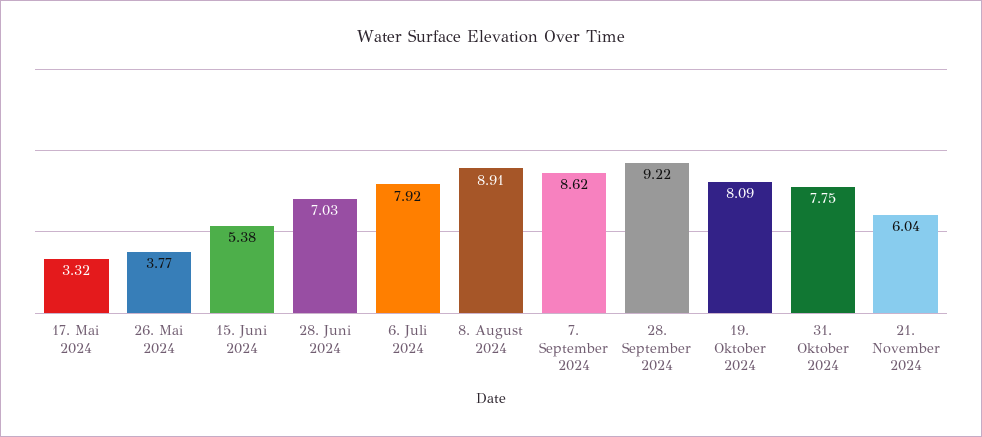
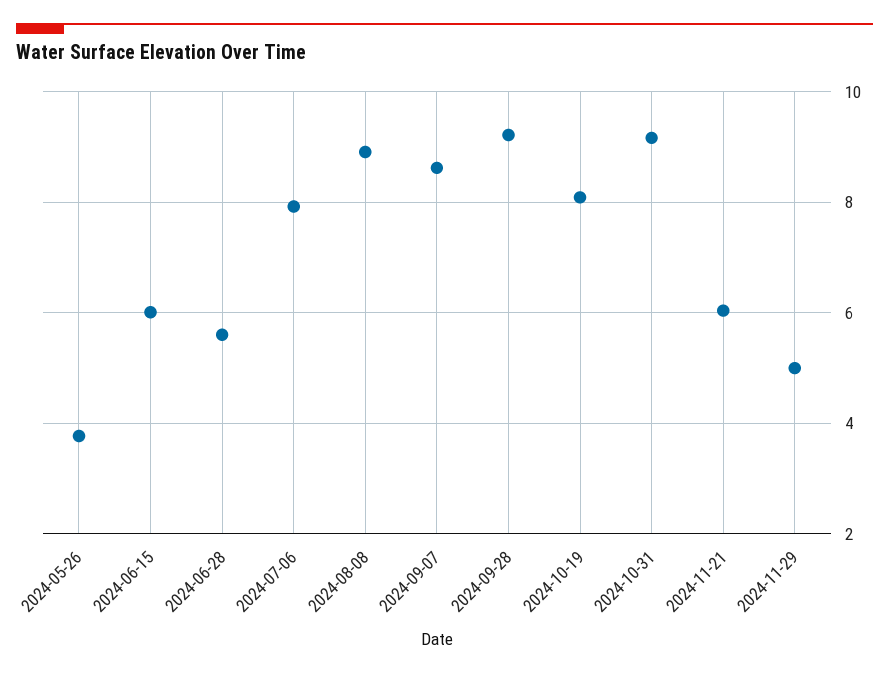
17. Mai 2024: 3.32 -> none
15. Juni 2024: 5.38 -> 6
28. Juni 2024: 7.03 -> 5.6
31. Oktober 2024: 7.75 -> 9.2
2024-11-29: none -> 5

